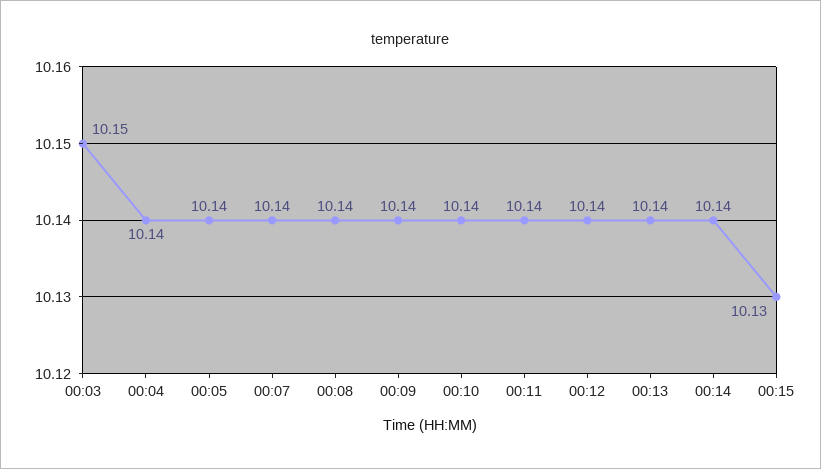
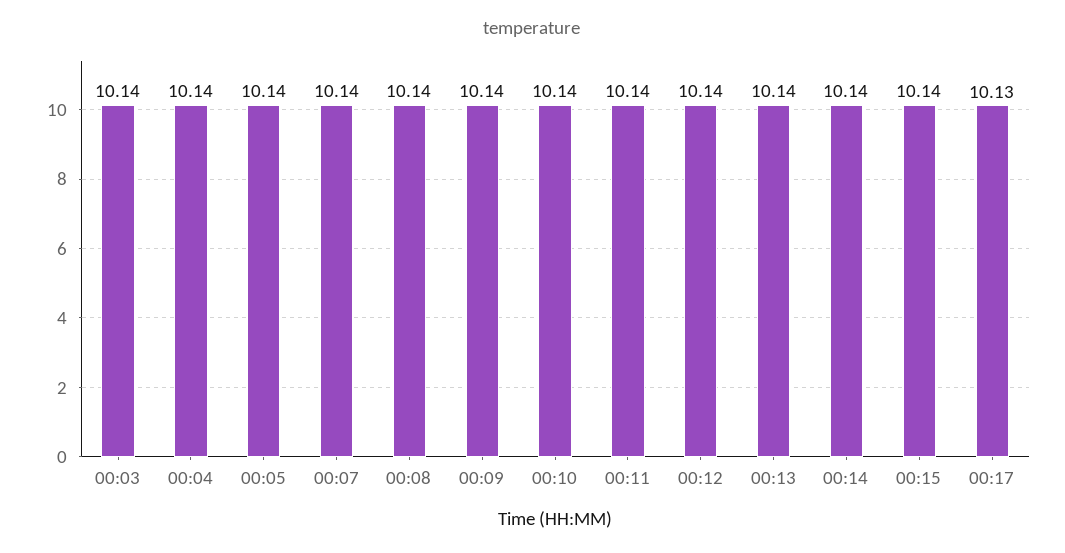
00:03: 10.15 -> 10.14
00:15: 10.13 -> 10.14
00:17: none -> 10.13

